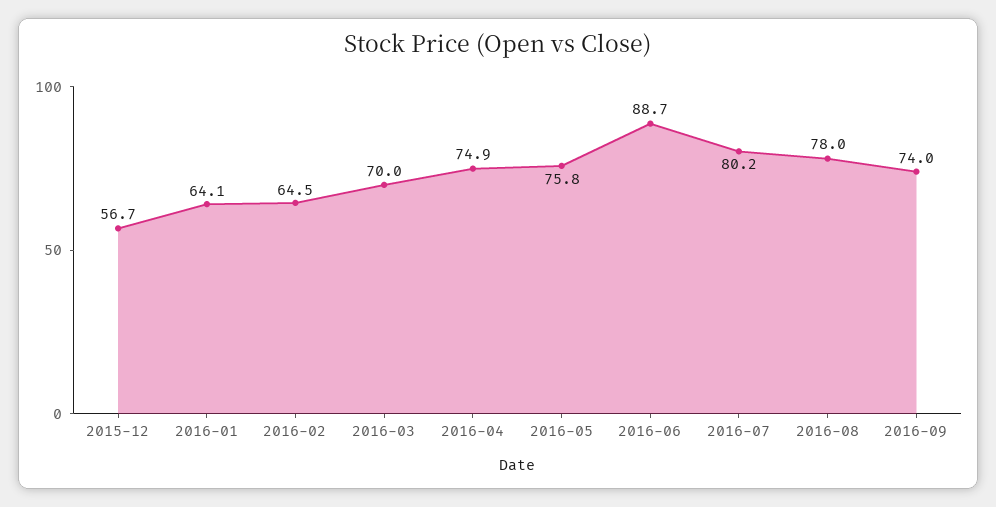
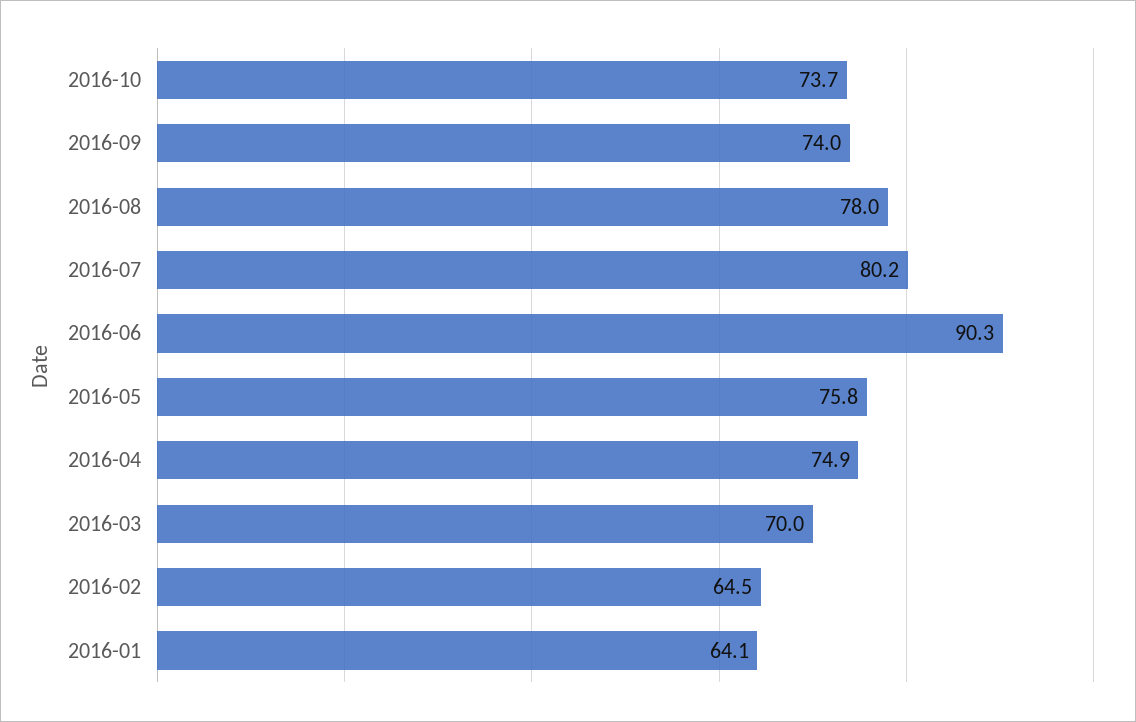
2015-12: 56.7 -> none
2016-06: 88.7 -> 90.3
2016-10: none -> 73.7

